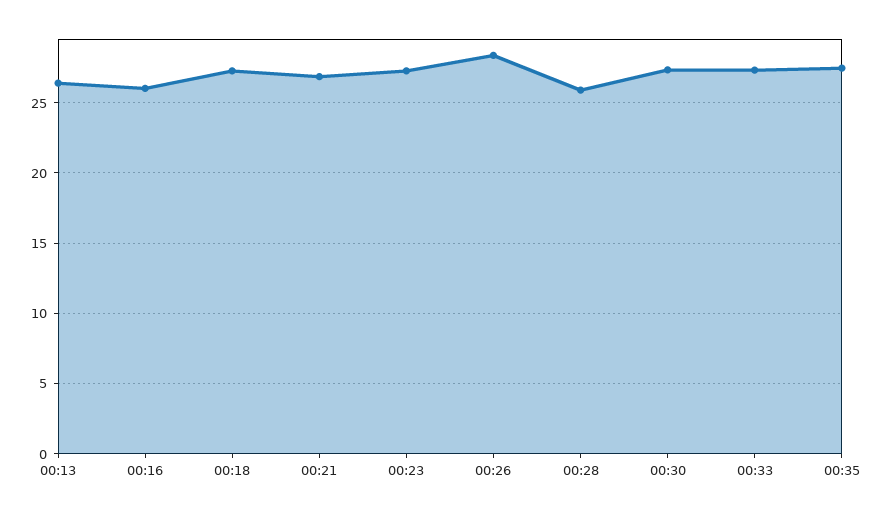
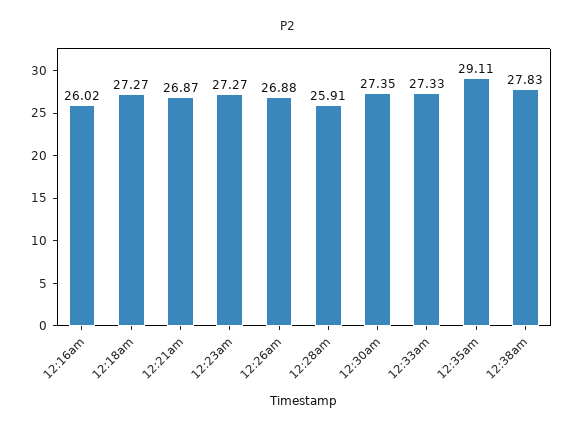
00:13: 26.5 -> none
00:26: 28.5 -> 26.88
00:35: 27.5 -> 29.11
12:38am: none -> 27.83

